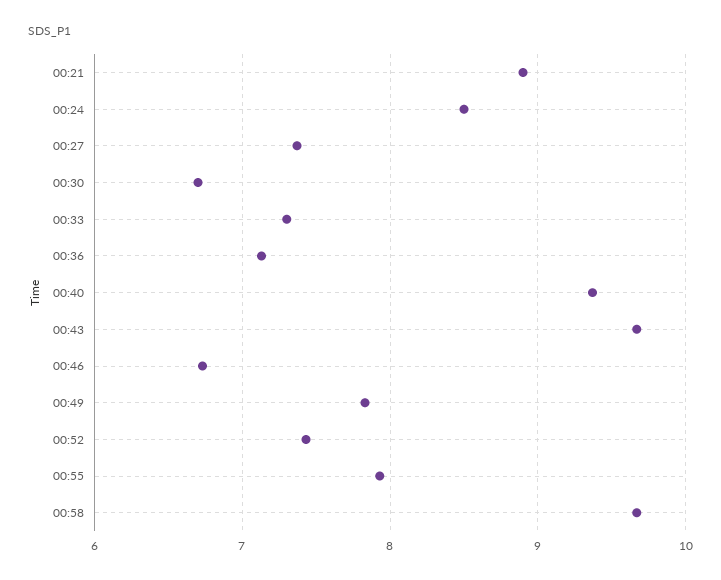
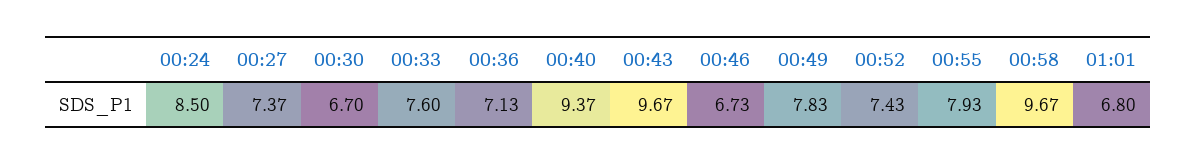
00:21: 8.9 -> none
00:33: 7.3 -> 7.6
01:01: none -> 6.8

